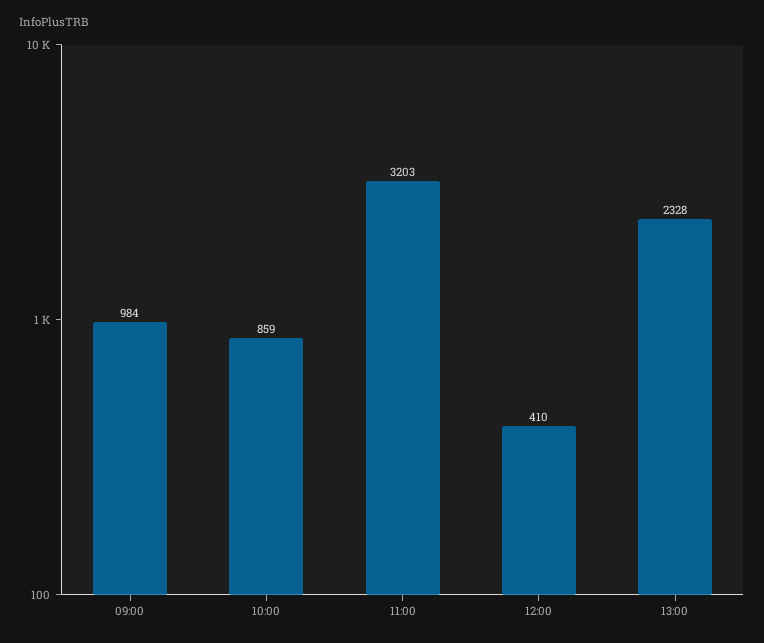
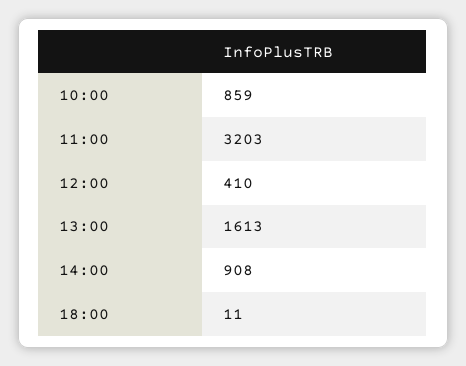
09:00: 984 -> none
13:00: 2328 -> 1613
14:00: none -> 908
18:00: none -> 11

